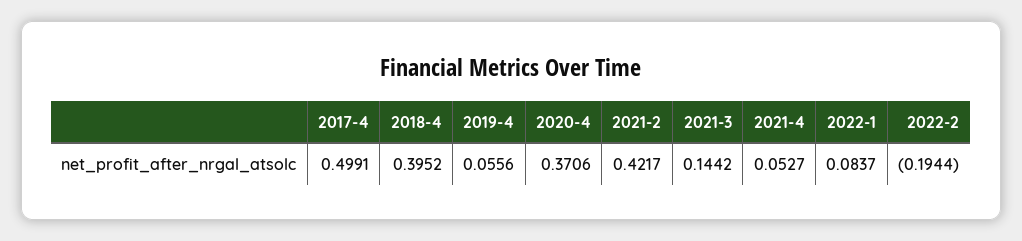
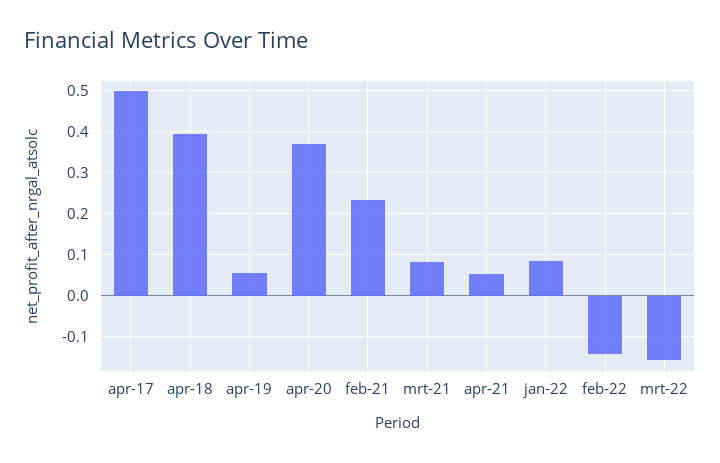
2021-2: 0.4217 -> 0.24
2021-3: 0.1442 -> 0.08
2022-2: -0.1944 -> -0.14
mrt-22: none -> -0.16

